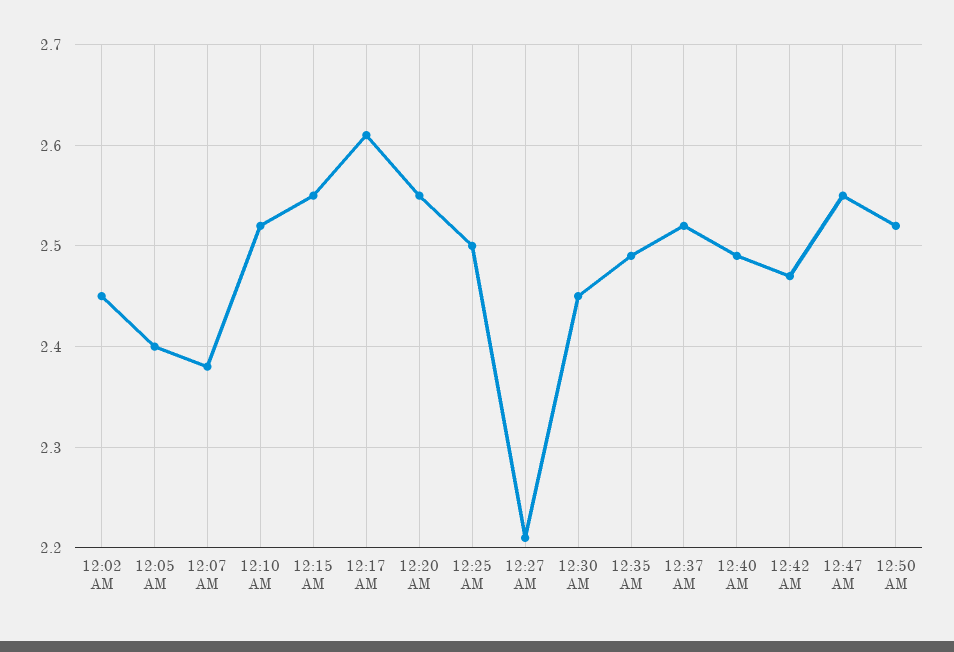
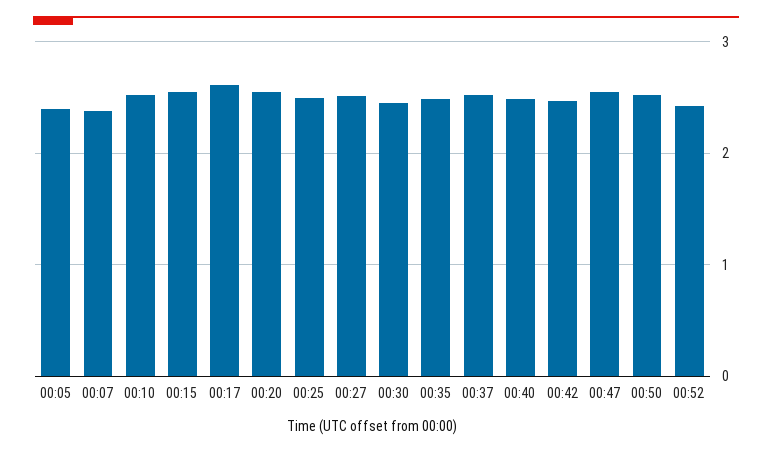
12:02 AM: 2.45 -> none
12:27 AM: 2.21 -> 2.5
00:52: none -> 2.4

